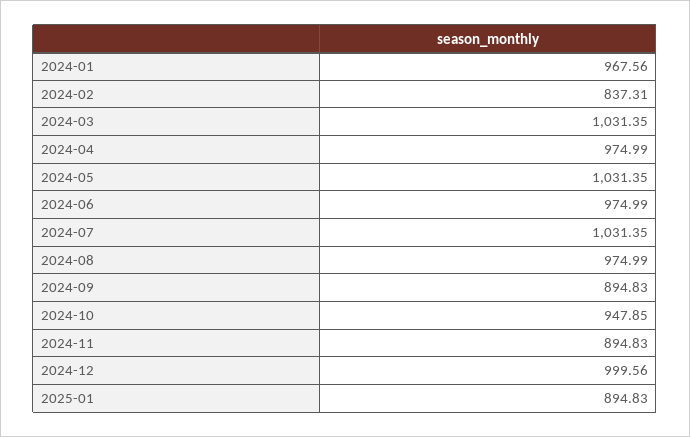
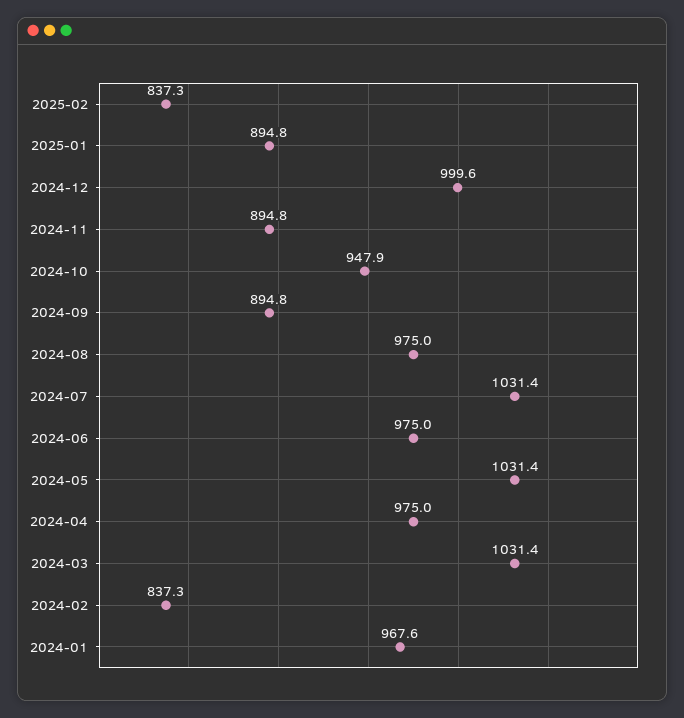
2025-02: none -> 837.3

